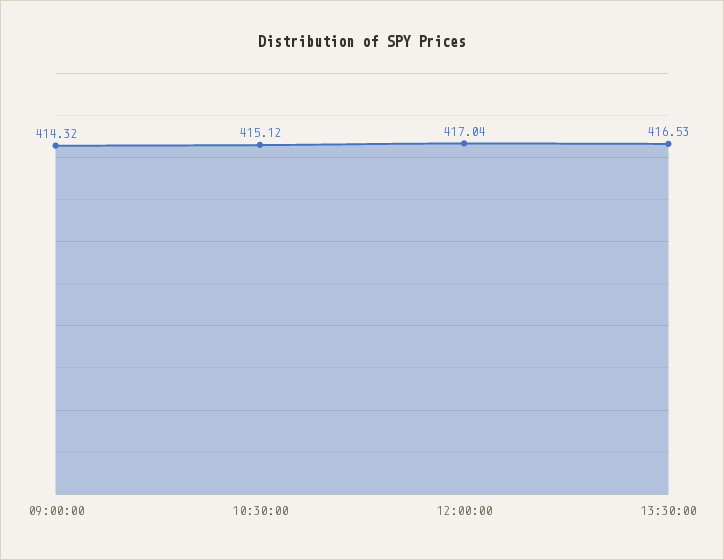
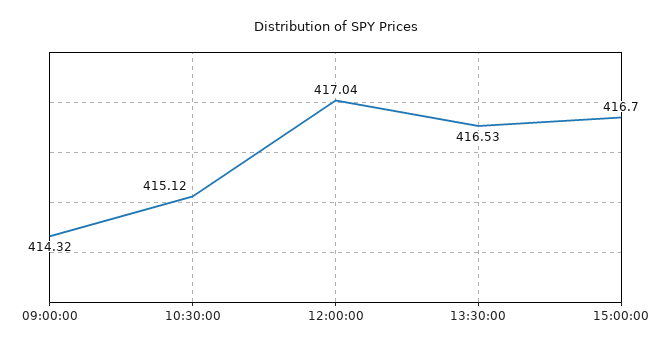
15:00:00: none -> 416.7

